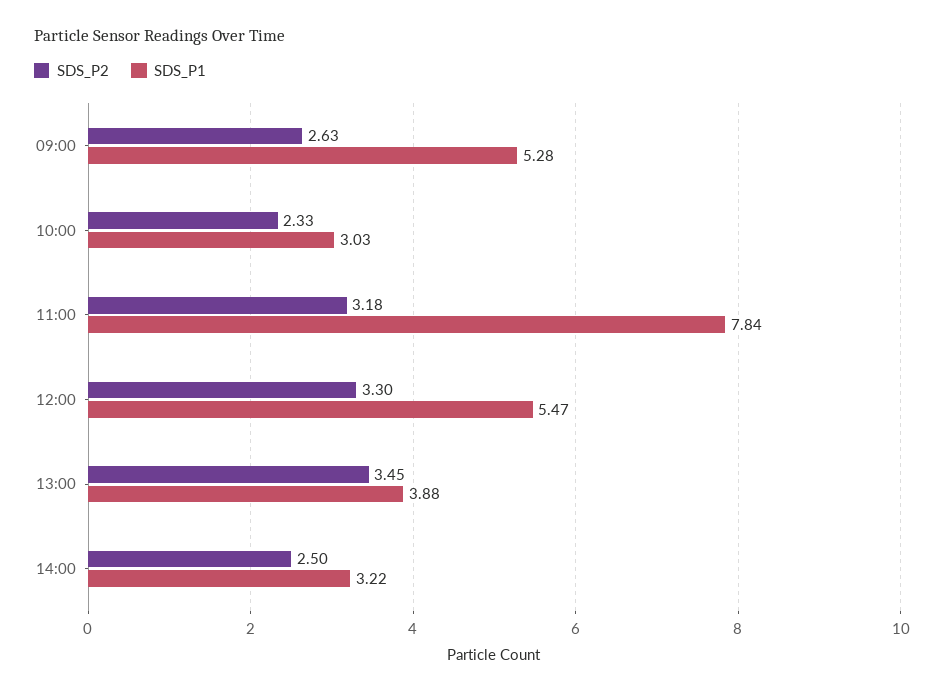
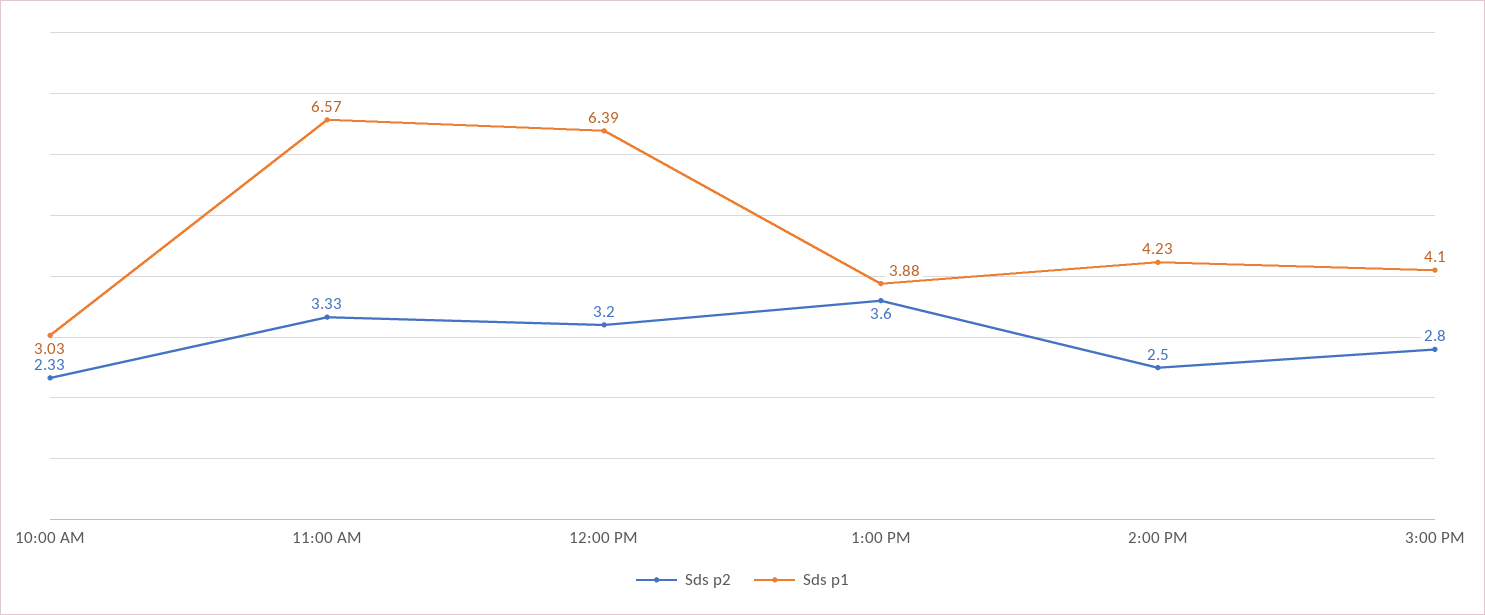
SDS_P2, 09:00: 2.63 -> none
SDS_P1, 09:00: 5.28 -> none
SDS_P2, 11:00: 3.18 -> 3.33
SDS_P1, 11:00: 7.84 -> 6.57
SDS_P2, 12:00: 3.3 -> 3.2
SDS_P1, 12:00: 5.47 -> 6.39
SDS_P2, 13:00: 3.45 -> 3.6
SDS_P1, 14:00: 3.22 -> 4.23
SDS_P2, 3:00 PM: none -> 2.8
SDS_P1, 3:00 PM: none -> 4.1

